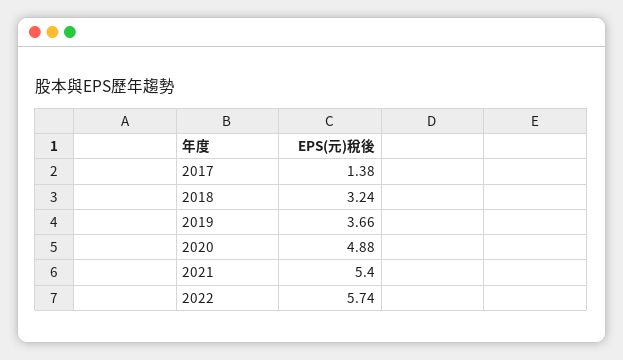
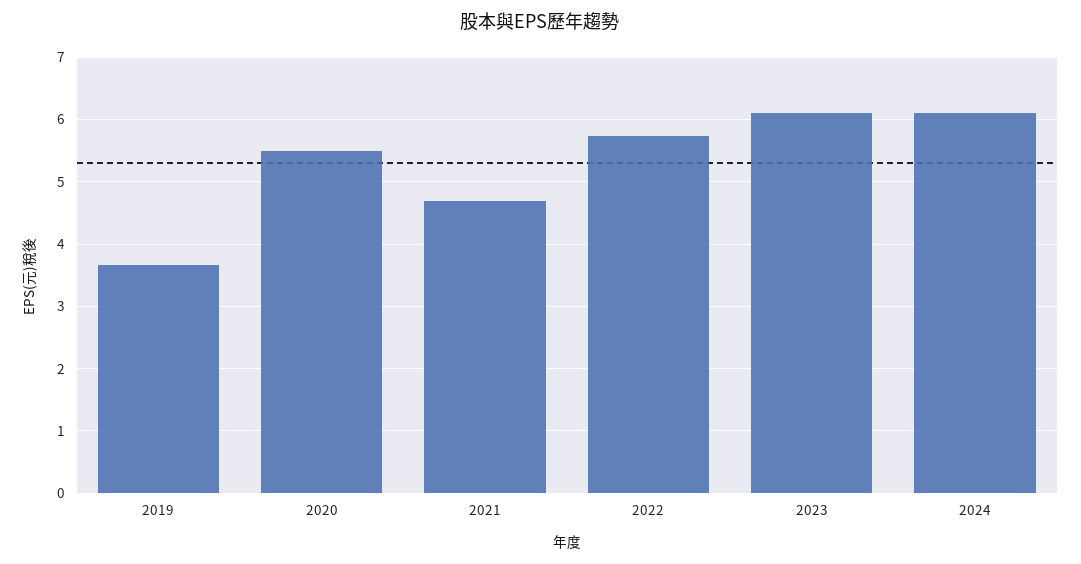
2017: 1.38 -> none
2018: 3.24 -> none
2020: 4.88 -> 5.5
2021: 5.4 -> 4.7
2023: none -> 6.1
2024: none -> 6.1

